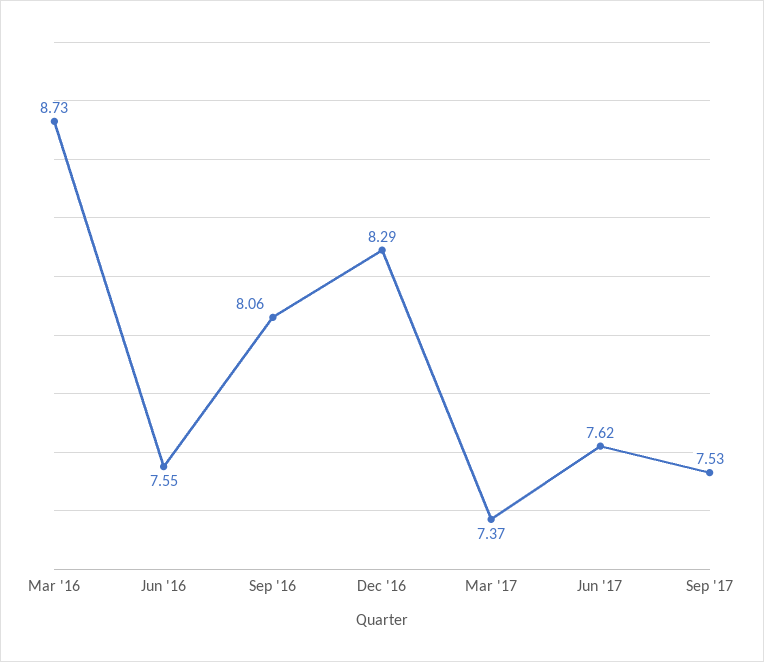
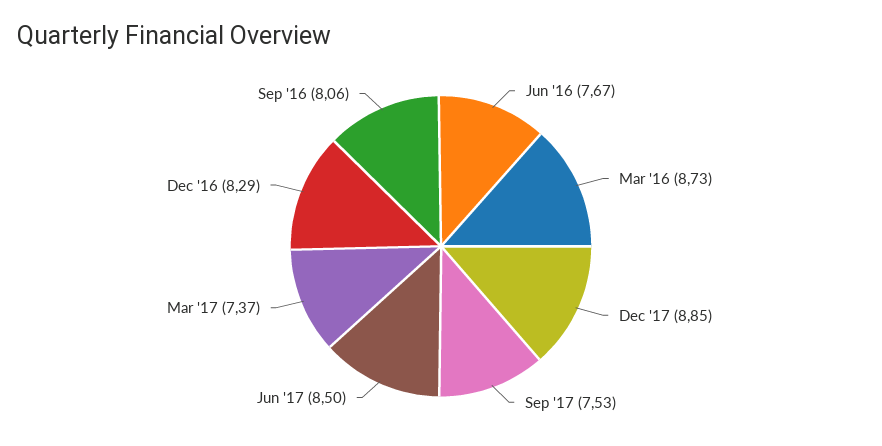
Jun '16: 7.55 -> 7.67
Jun '17: 7.62 -> 8.5
Dec '17: none -> 8.85

